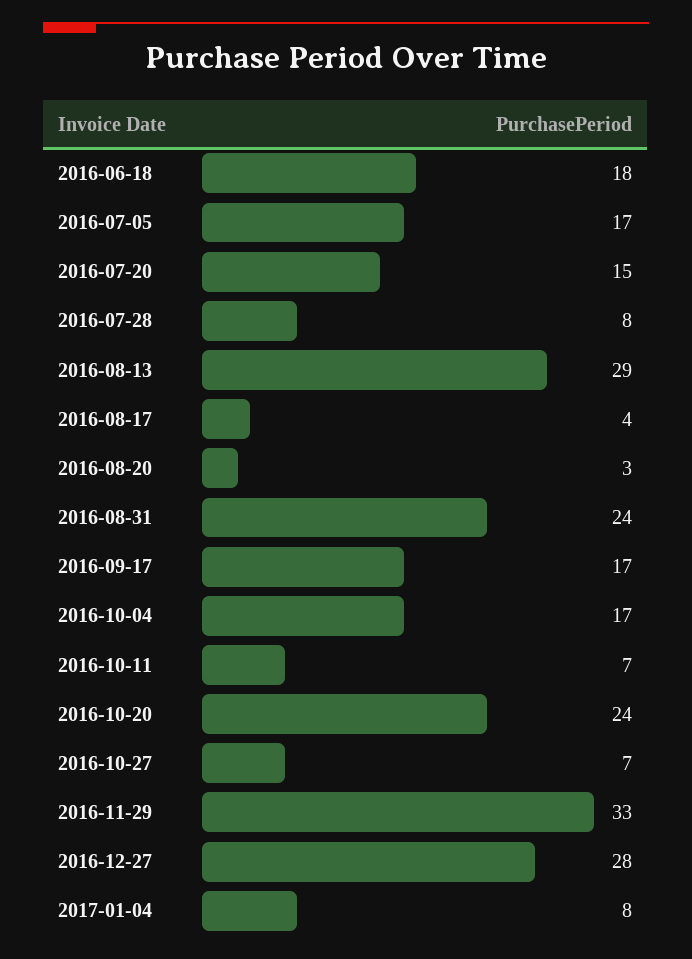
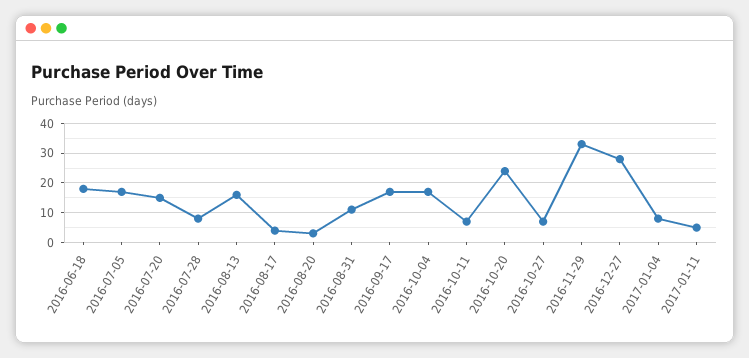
2016-08-13: 29 -> 15
2016-08-31: 24 -> 10
2017-01-11: none -> 5

